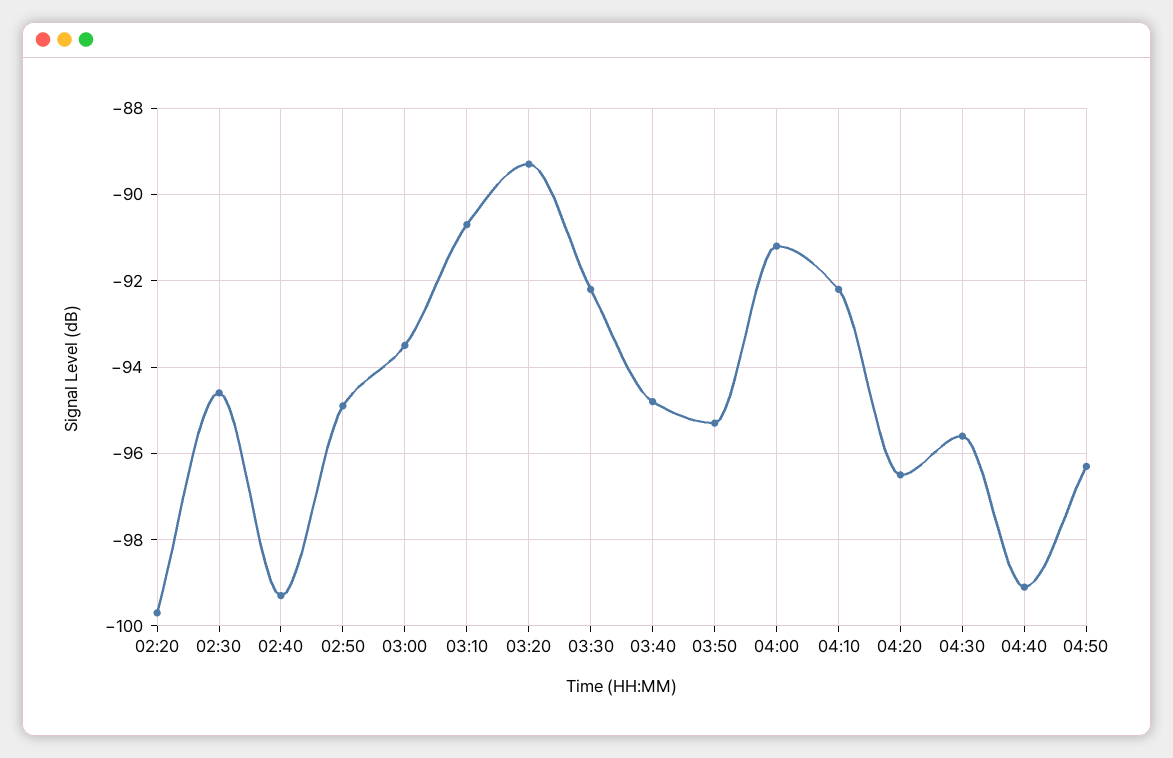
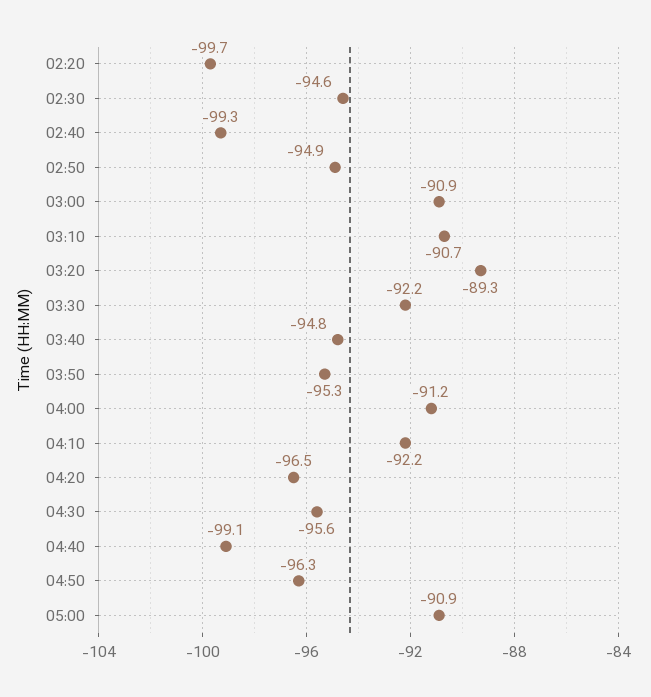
03:00: -93.5 -> -90.9
05:00: none -> -90.9

